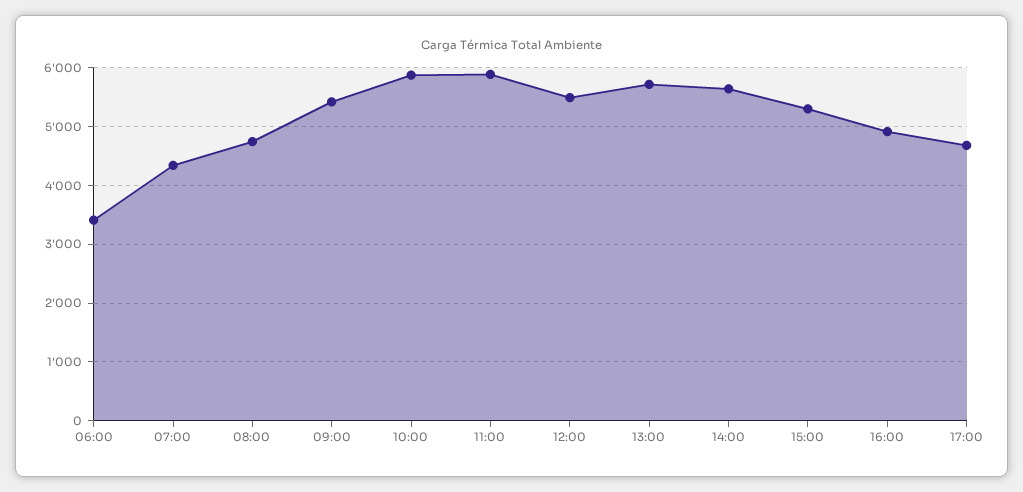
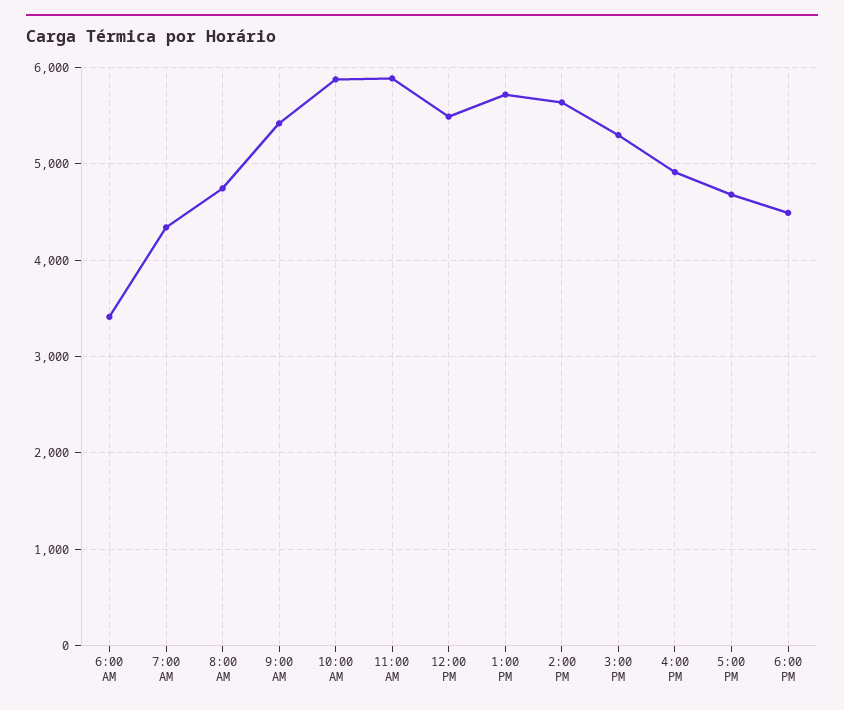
6:00 PM: none -> 4500

